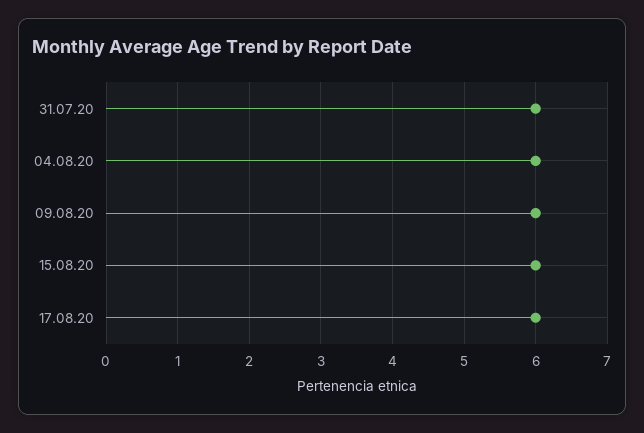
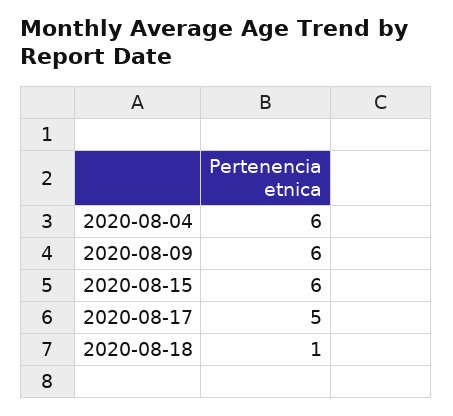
31.07.20: 6 -> none
17.08.20: 6 -> 5
2020-08-18: none -> 1

